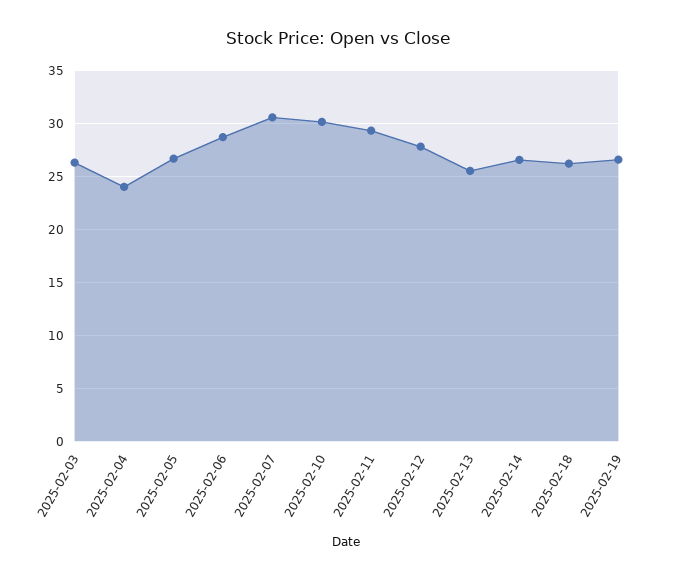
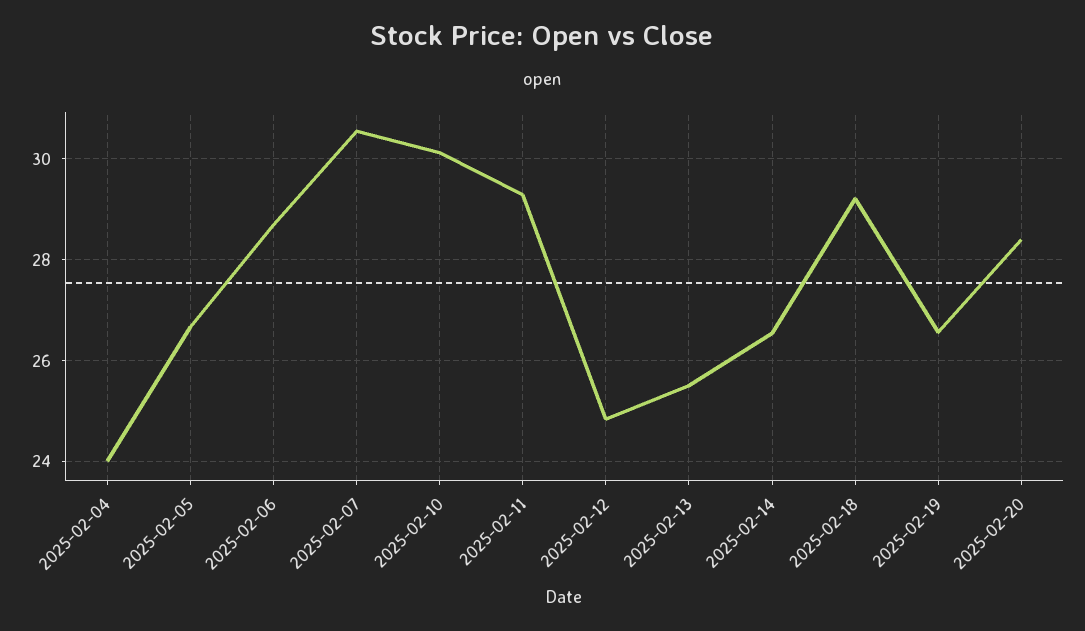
2025-02-03: 26 -> none
2025-02-12: 28 -> 24.8
2025-02-18: 26 -> 29.2
2025-02-20: none -> 28.4

